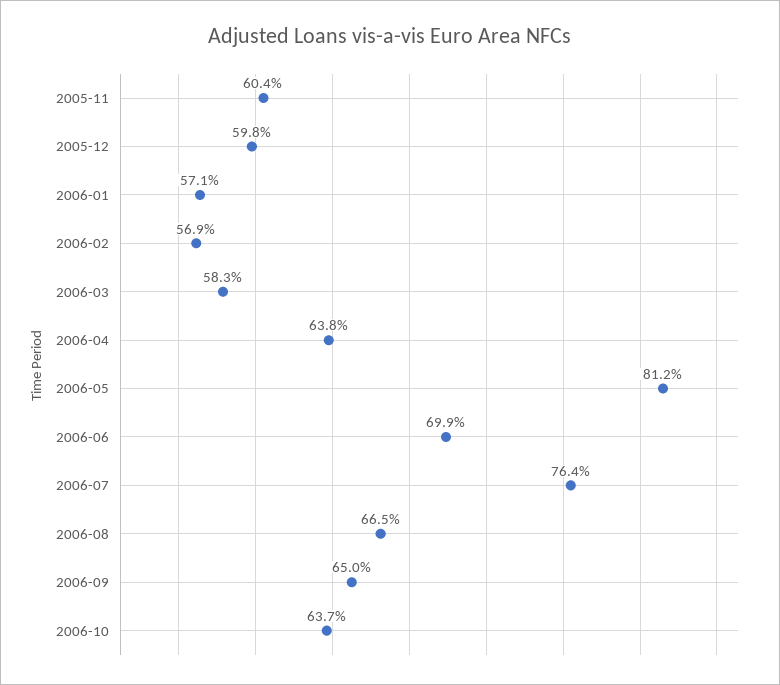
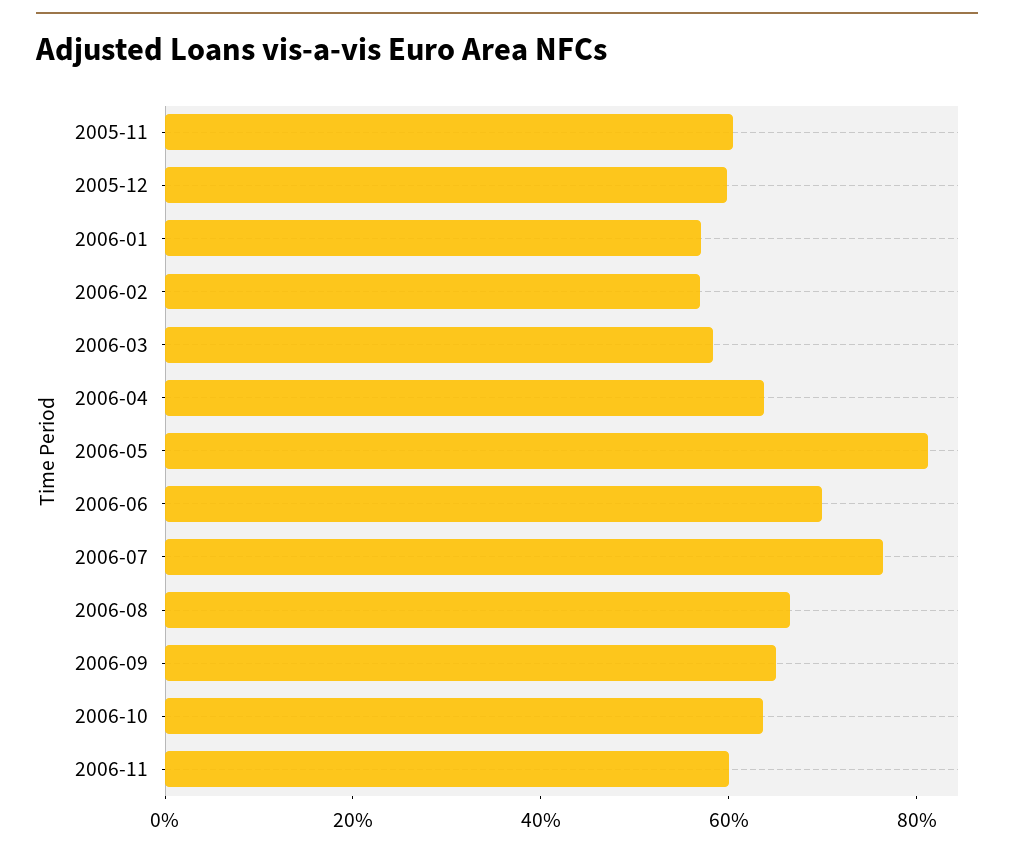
2006-11: none -> 60

